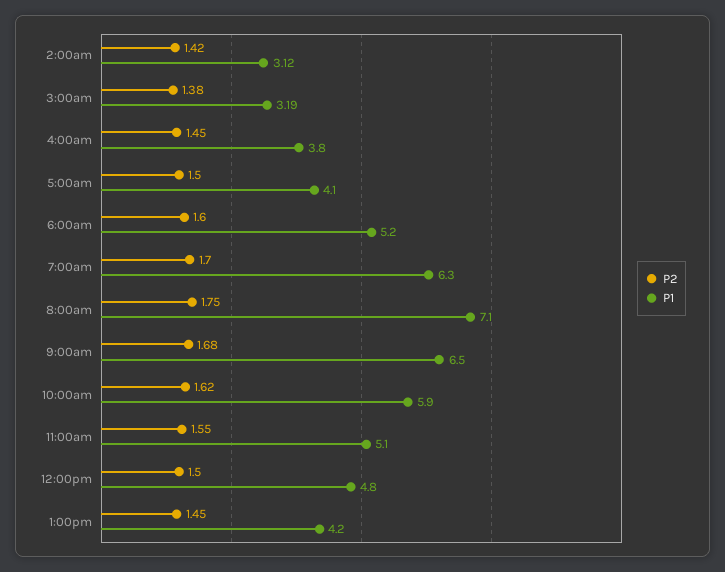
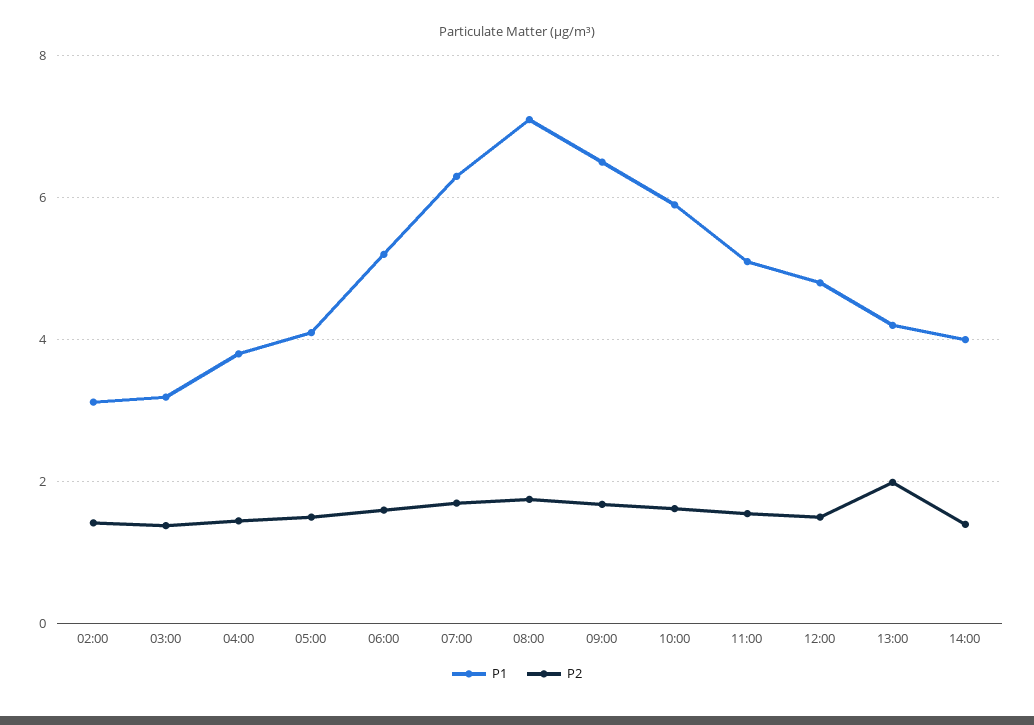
P2, 1:00pm: 1.45 -> 2
P1, 14:00: none -> 4
P2, 14:00: none -> 1.4

